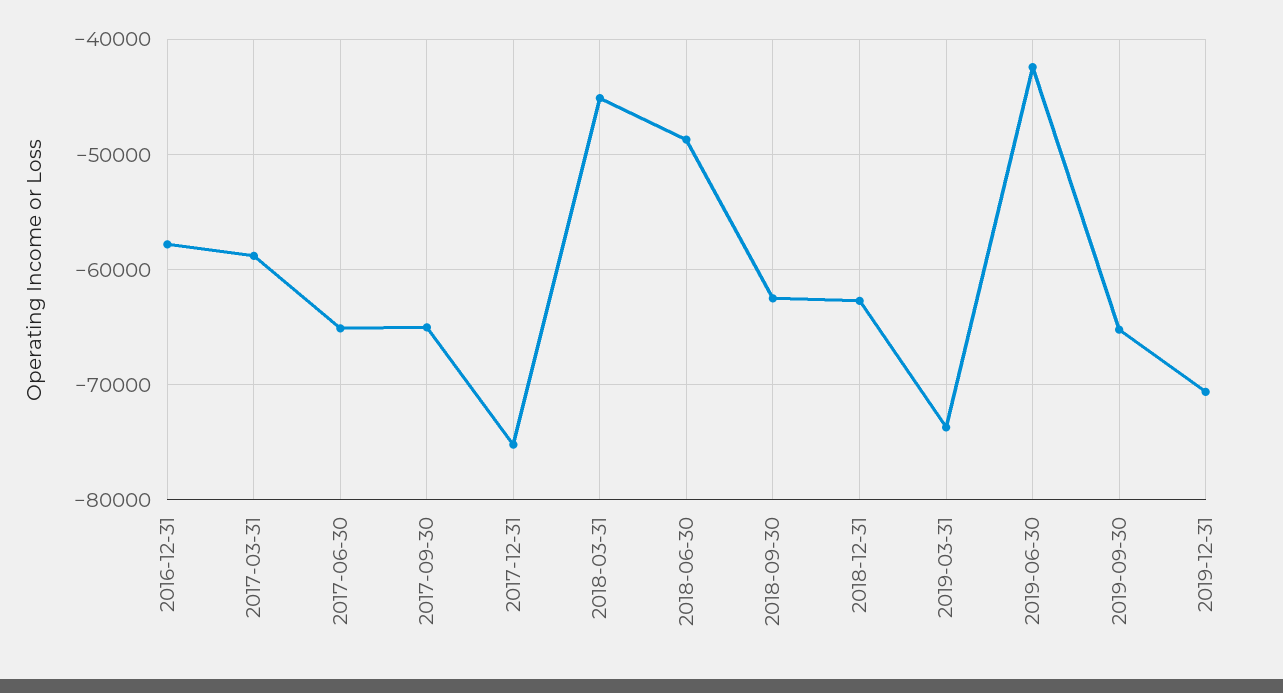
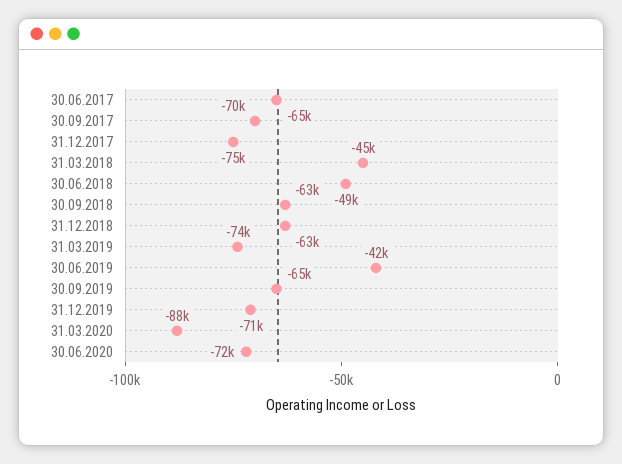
2016-12-31: -58000 -> none
2017-03-31: -59000 -> none
2017-09-30: -65000 -> -70000
31.03.2020: none -> -88000
30.06.2020: none -> -72000

